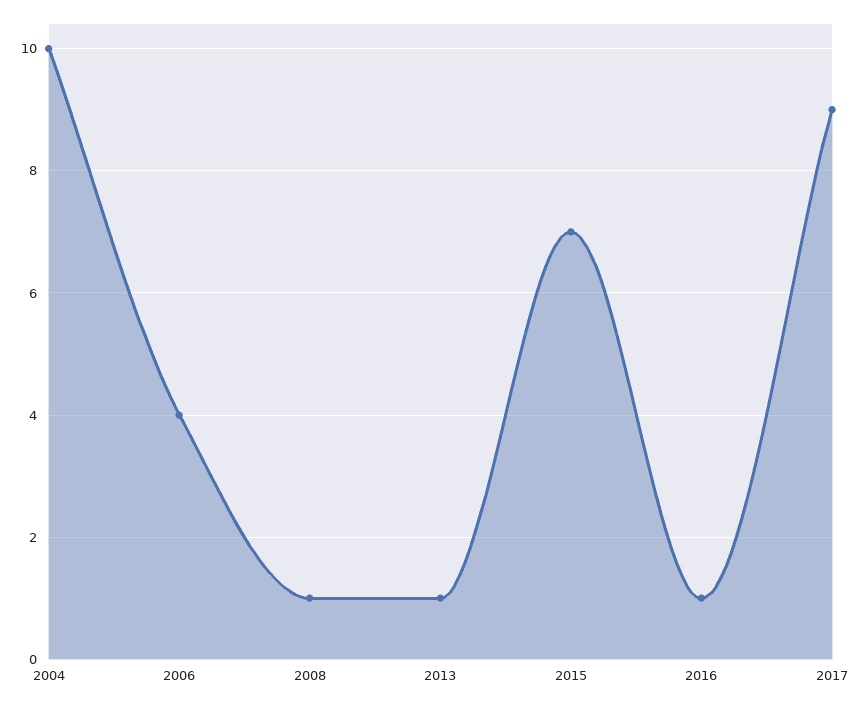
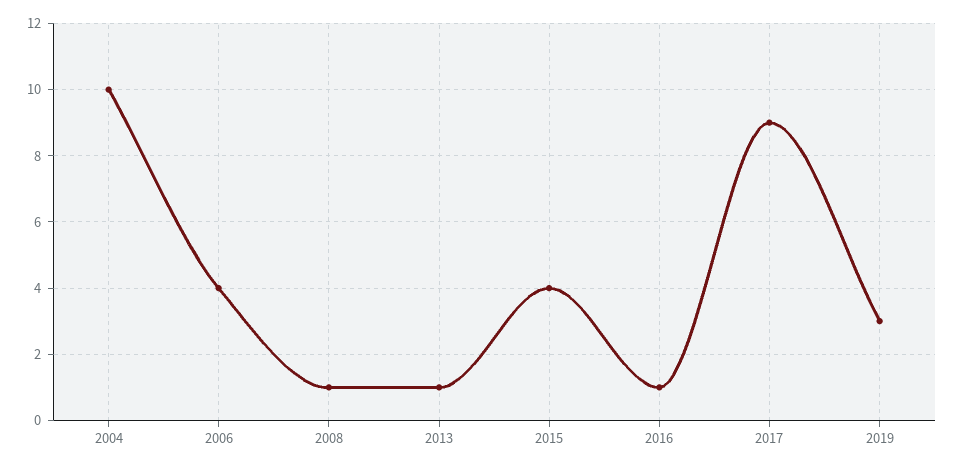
2015: 7 -> 4
2019: none -> 3

